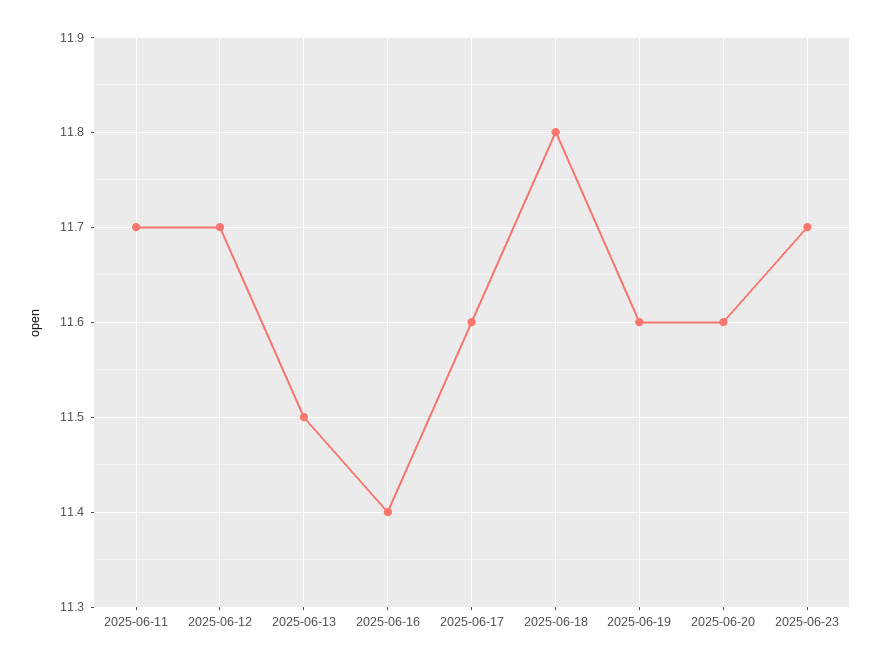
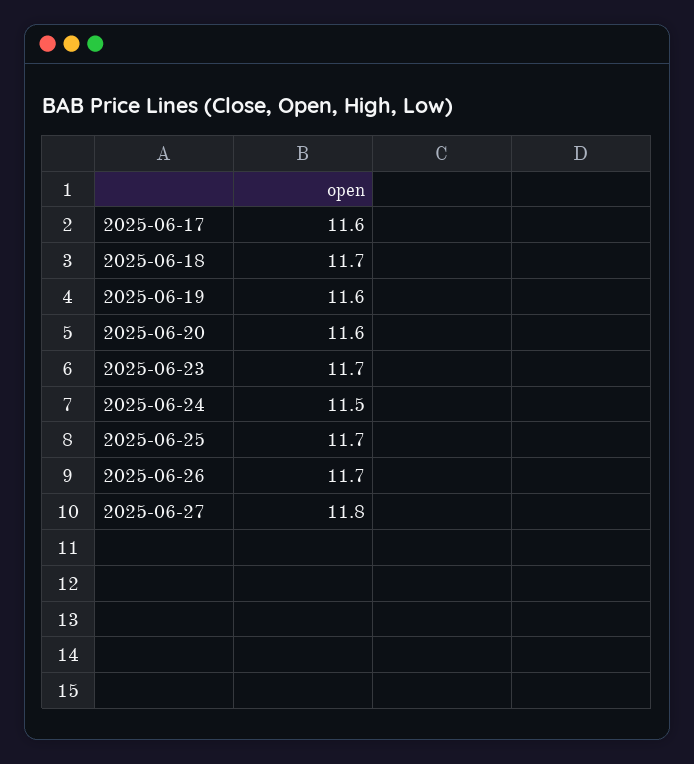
2025-06-11: 11.7 -> none
2025-06-12: 11.7 -> none
2025-06-13: 11.5 -> none
2025-06-16: 11.4 -> none
2025-06-18: 11.8 -> 11.7
2025-06-24: none -> 11.5
2025-06-25: none -> 11.7
2025-06-26: none -> 11.7
2025-06-27: none -> 11.8

